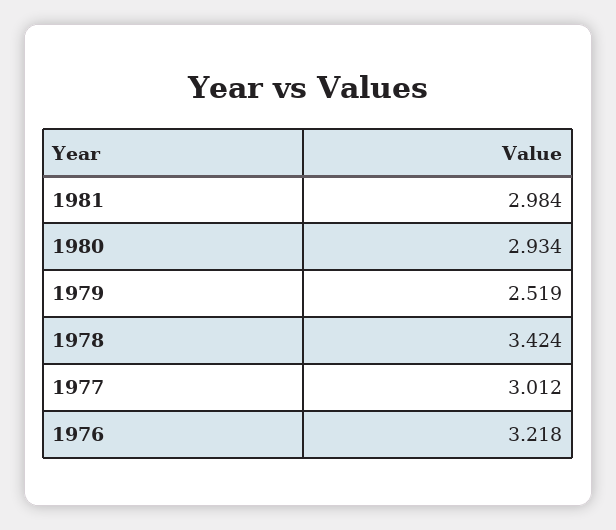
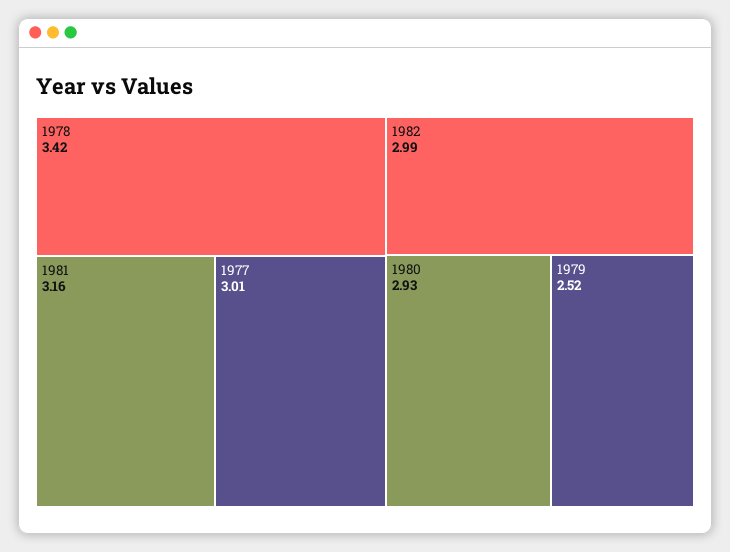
1981: 2.984 -> 3.16
1976: 3.218 -> none
1982: none -> 2.99

